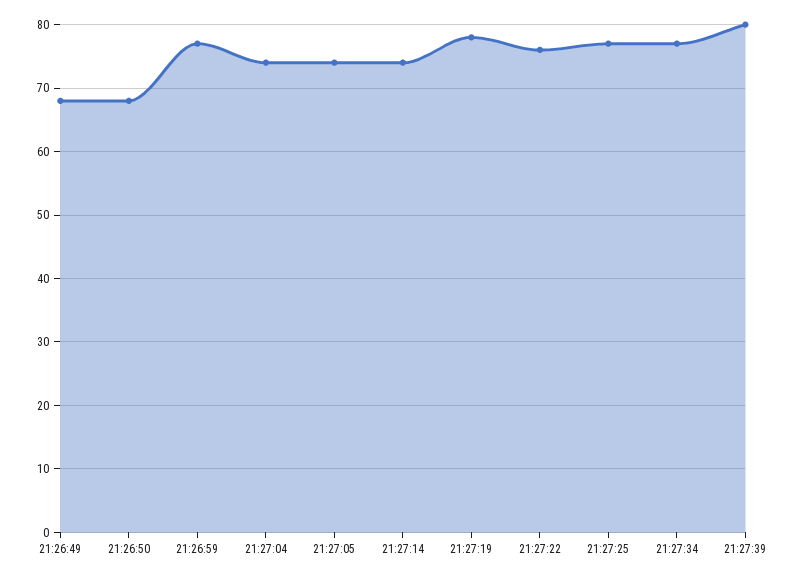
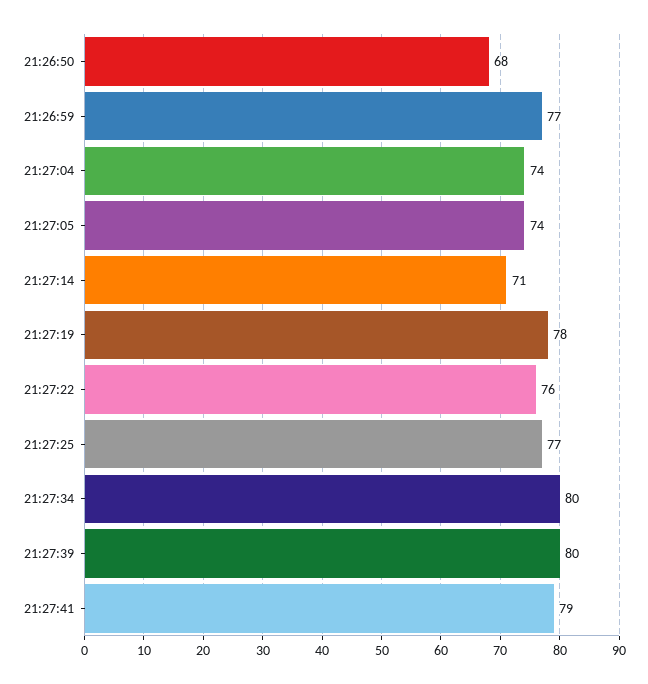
21:26:49: 68 -> none
21:27:14: 74 -> 71
21:27:34: 77 -> 80
21:27:41: none -> 79

